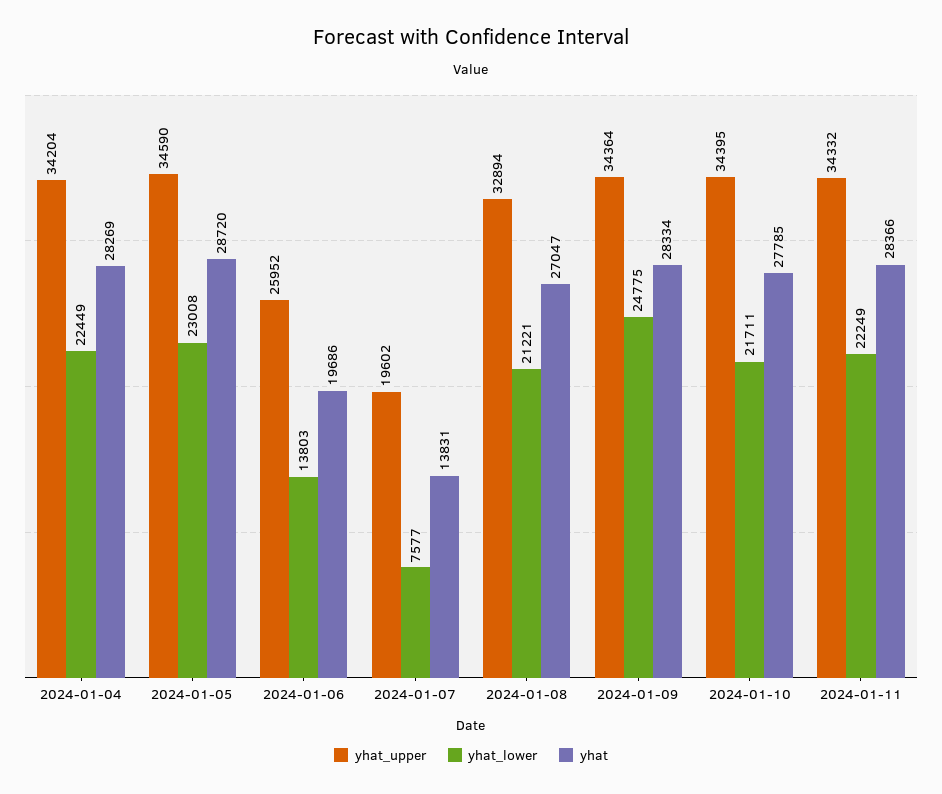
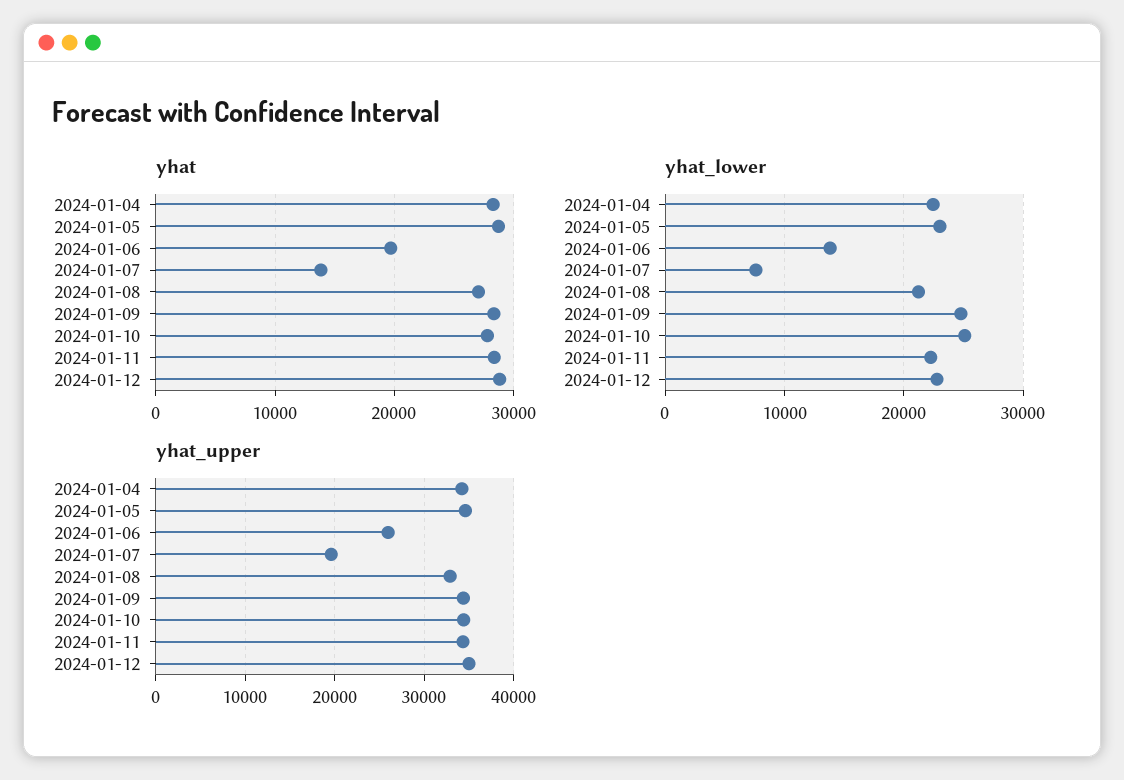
yhat_lower, 2024-01-10: 21711 -> 25000
yhat, 2024-01-12: none -> 29000
yhat_lower, 2024-01-12: none -> 23000
yhat_upper, 2024-01-12: none -> 35000

